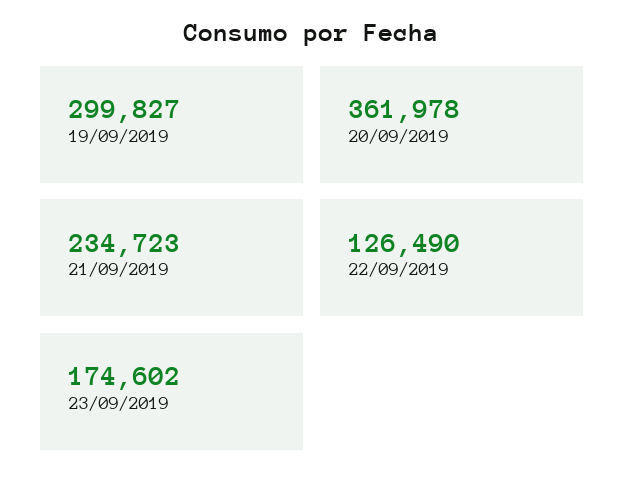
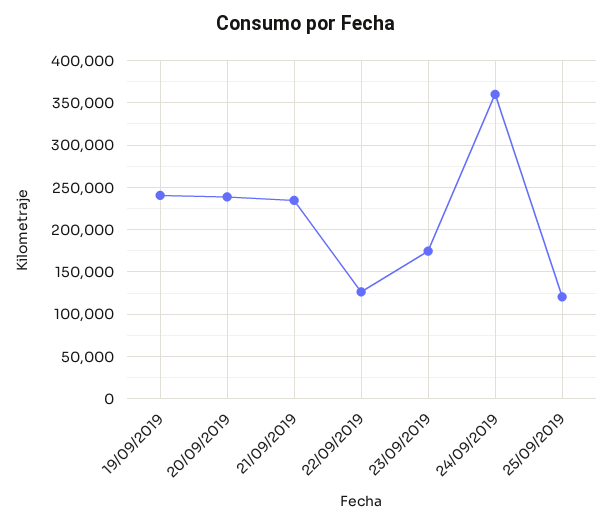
19/09/2019: 299827 -> 240000
20/09/2019: 361978 -> 240000
24/09/2019: none -> 360000
25/09/2019: none -> 120000

